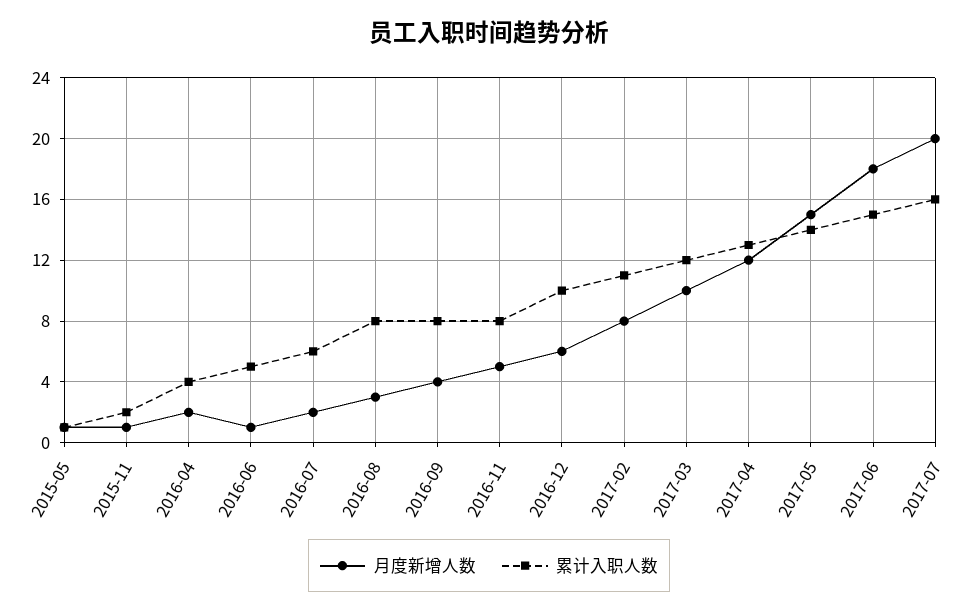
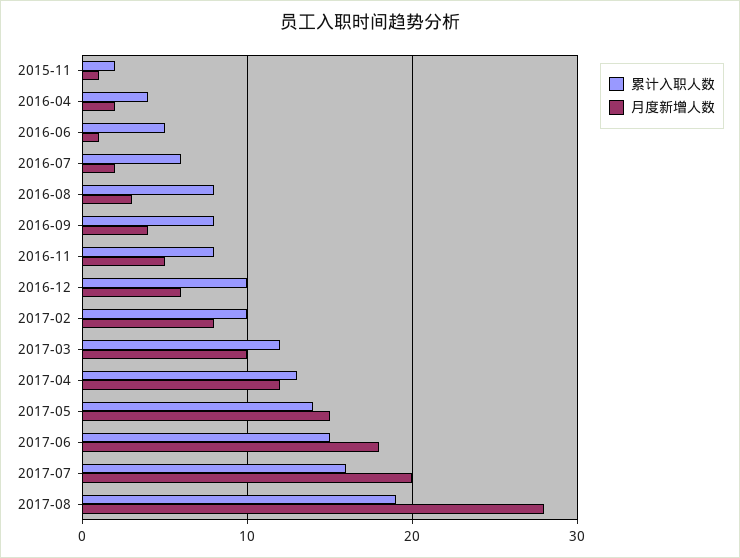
月度新增人数, 2015-05: 1 -> none
累计入职人数, 2015-05: 1 -> none
累计入职人数, 2017-02: 11 -> 10
累计入职人数, 2017-08: none -> 19
月度新增人数, 2017-08: none -> 28

